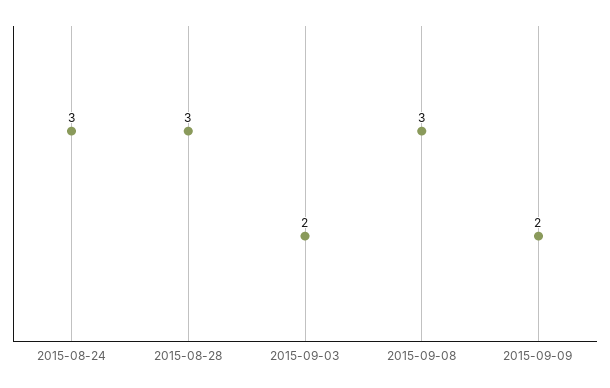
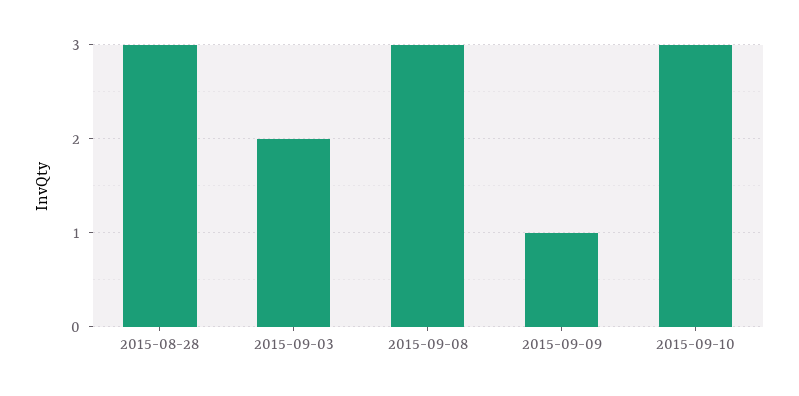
2015-08-24: 3 -> none
2015-09-09: 2 -> 1
2015-09-10: none -> 3

